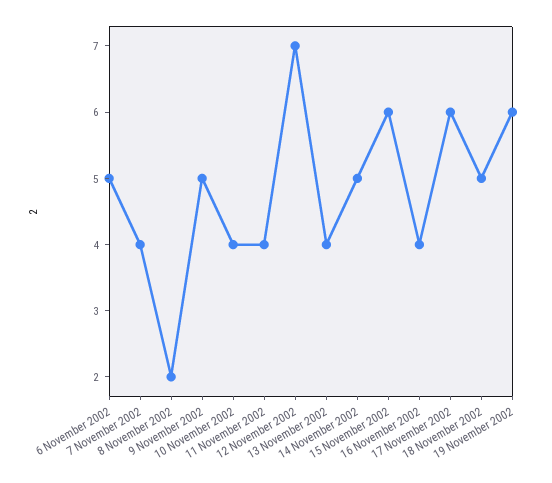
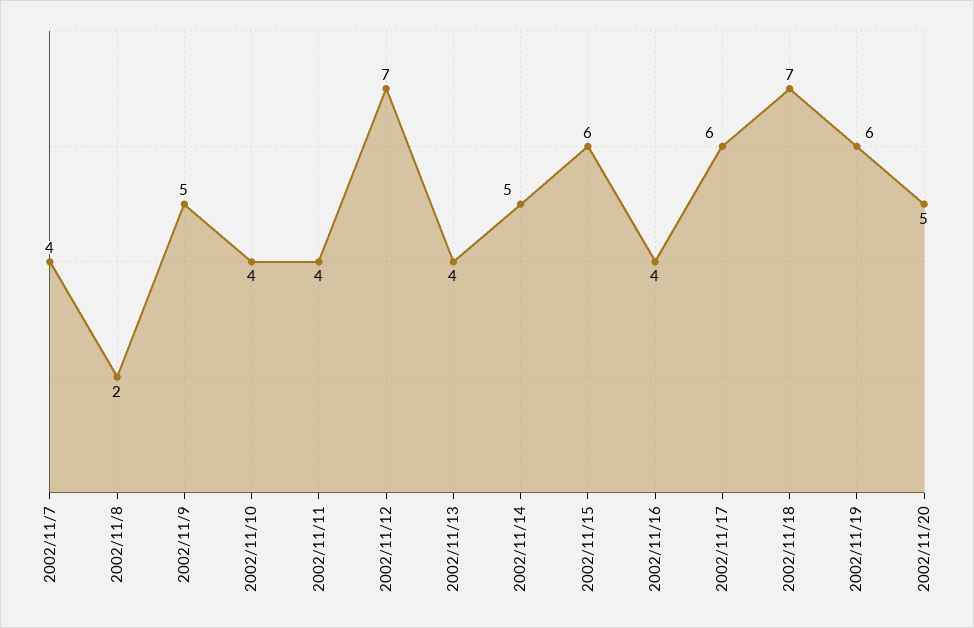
6 November 2002: 5 -> none
18 November 2002: 5 -> 7
2002/11/20: none -> 5

